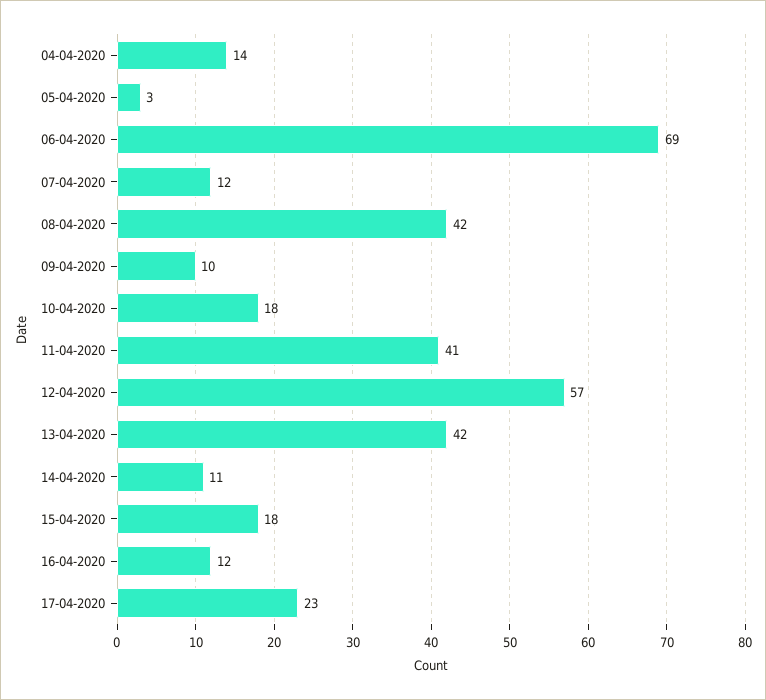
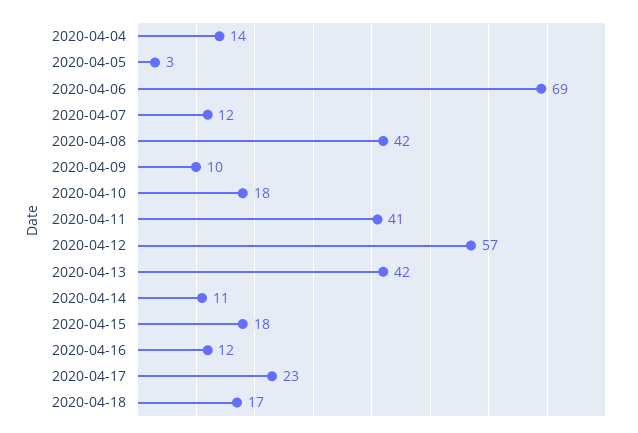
2020-04-18: none -> 17

